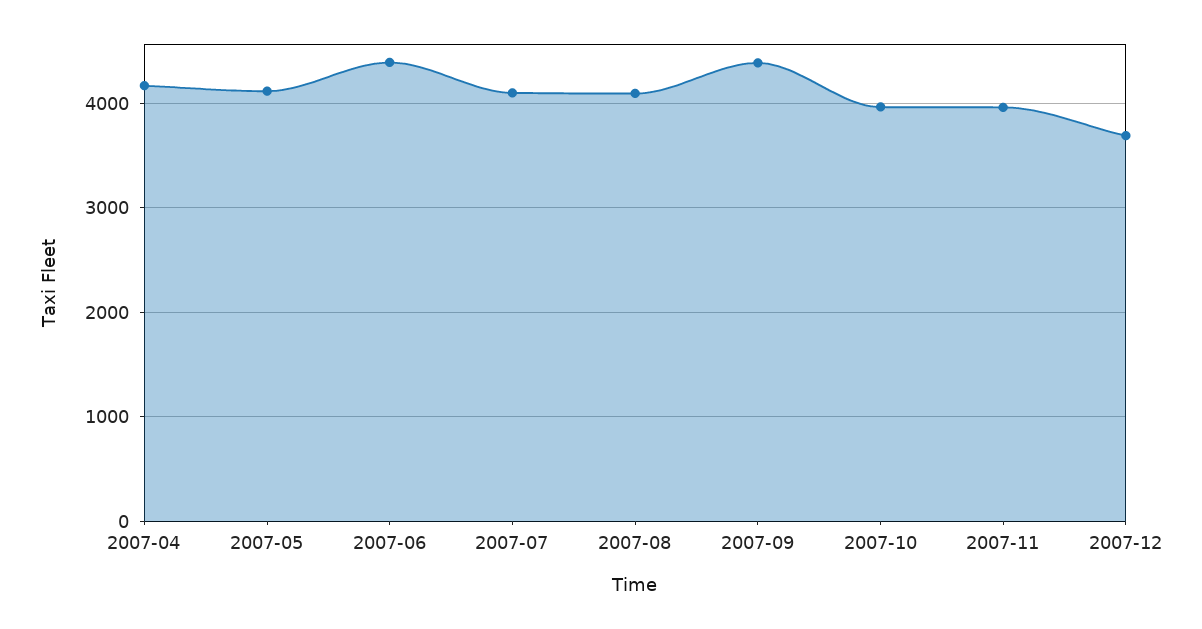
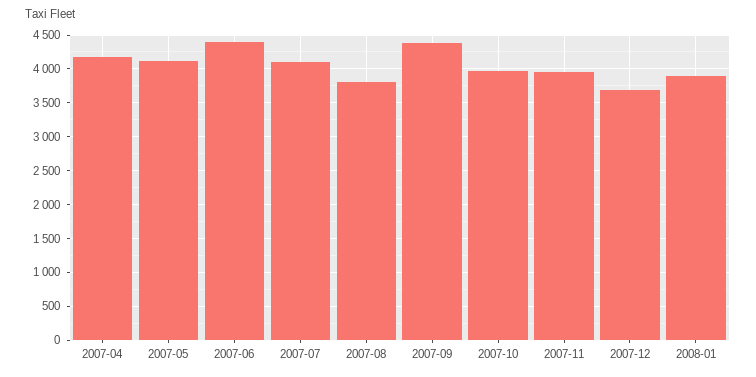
2007-08: 4100 -> 3800
2008-01: none -> 3900

